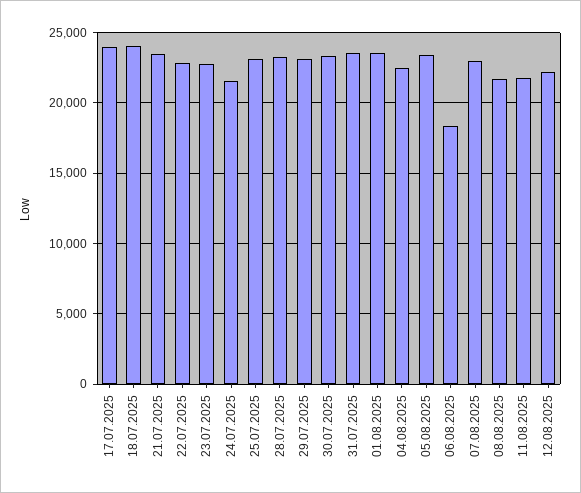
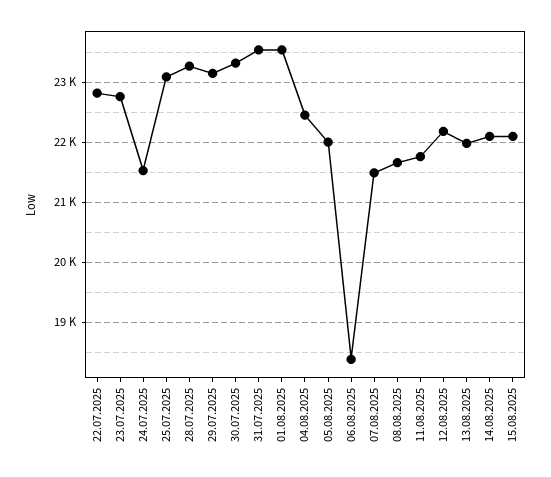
17.07.2025: 24000 -> none
18.07.2025: 24000 -> none
21.07.2025: 23500 -> none
05.08.2025: 23500 -> 22000
07.08.2025: 23000 -> 21500
13.08.2025: none -> 22000
14.08.2025: none -> 22100
15.08.2025: none -> 22100

